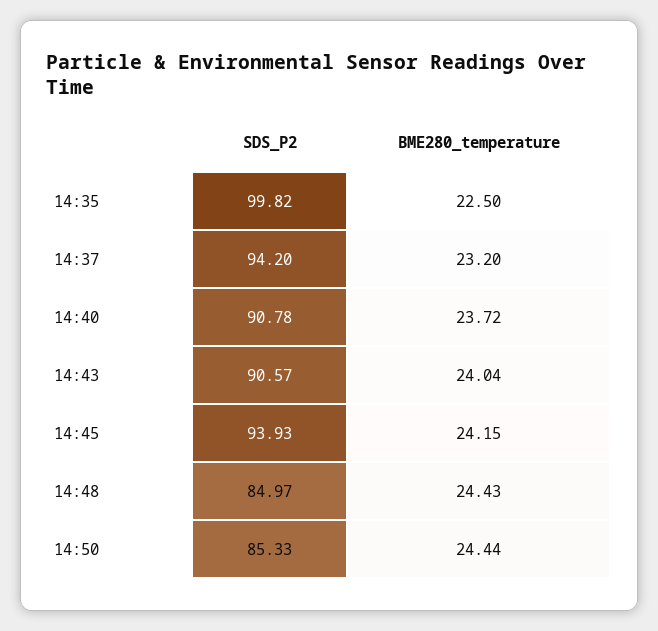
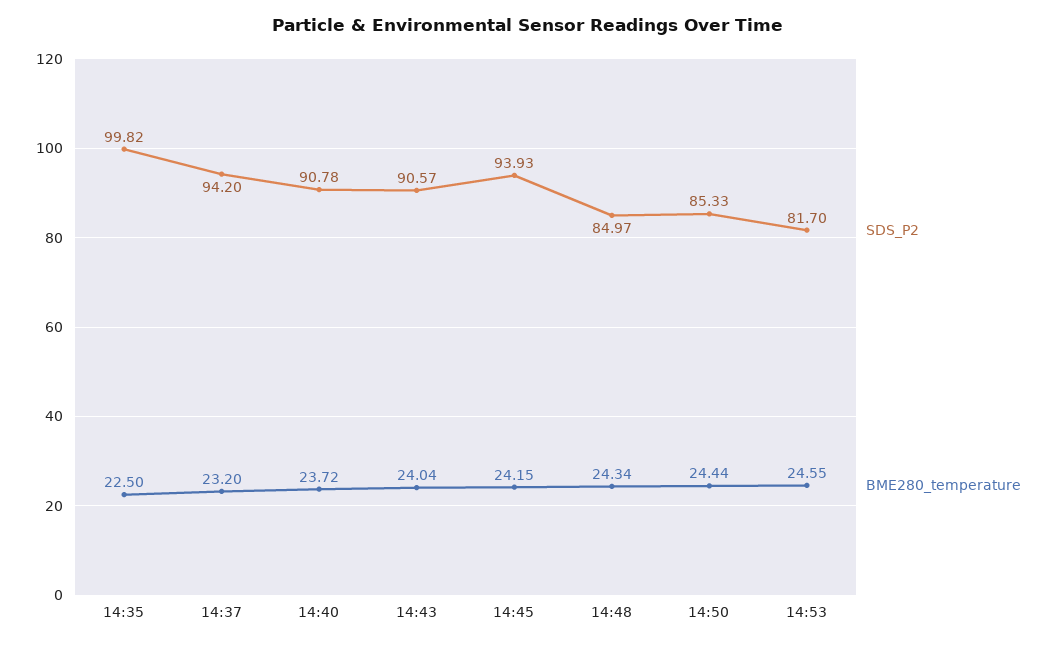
BME280_temperature, 14:48: 24.43 -> 24.34
SDS_P2, 14:53: none -> 81.7
BME280_temperature, 14:53: none -> 24.55

